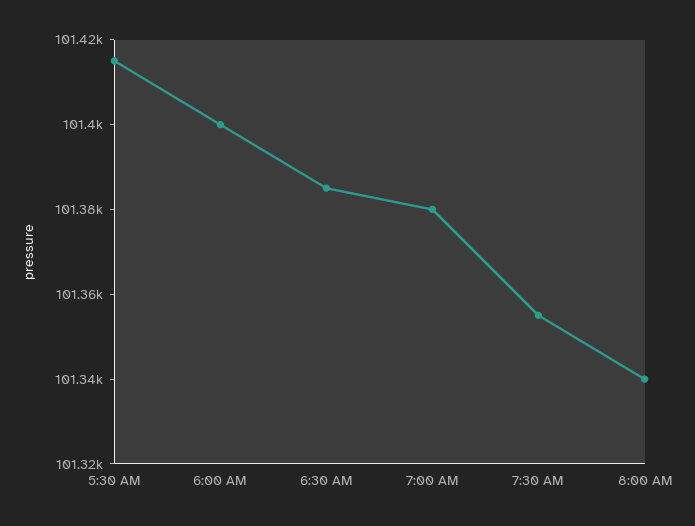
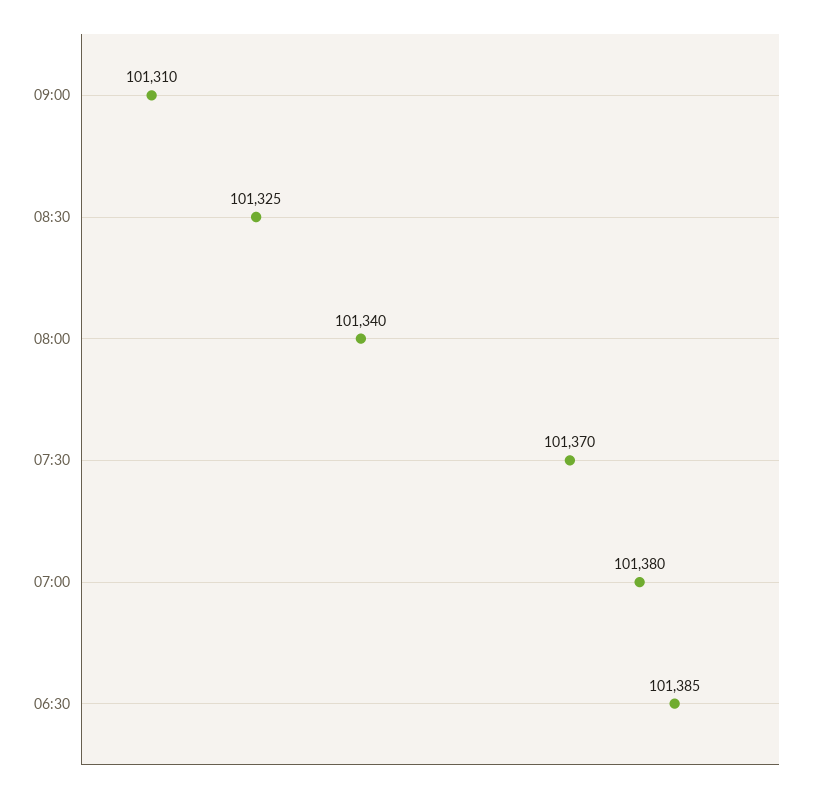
5:30 AM: 101415 -> none
6:00 AM: 101400 -> none
7:30 AM: 101355 -> 101370
09:00: none -> 101310
08:30: none -> 101325

